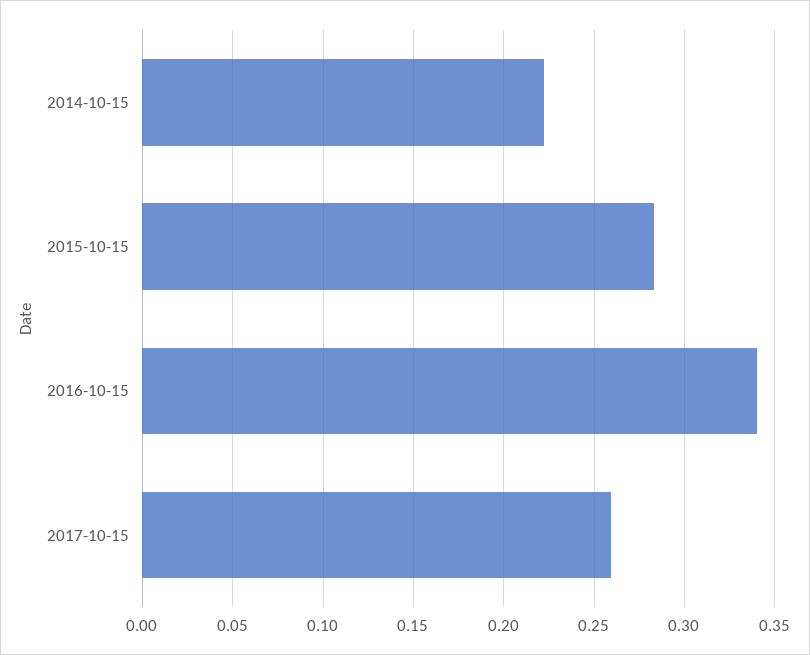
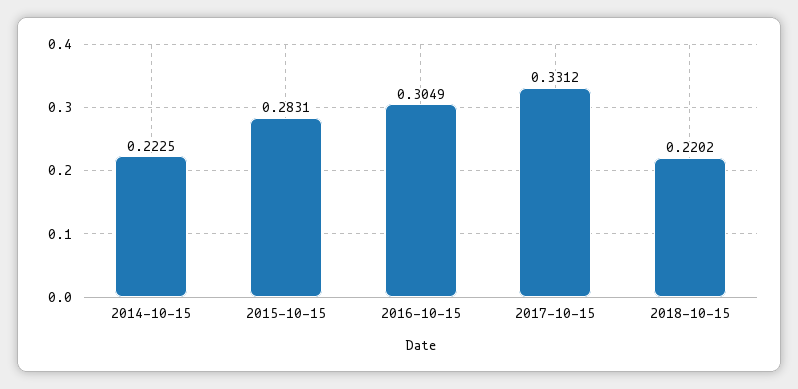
2016-10-15: 0.34 -> 0.3049
2017-10-15: 0.26 -> 0.3312
2018-10-15: none -> 0.2202

